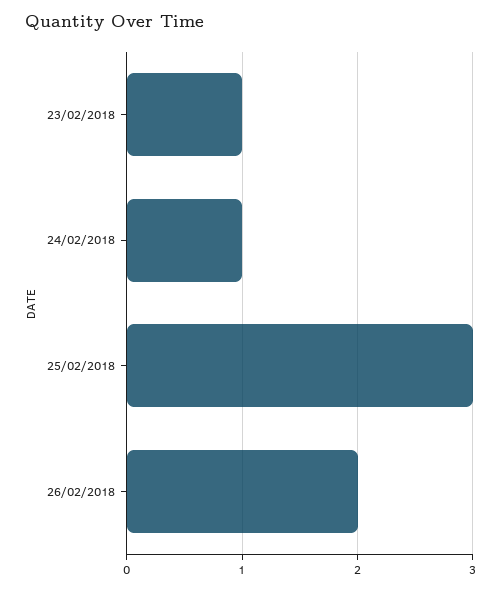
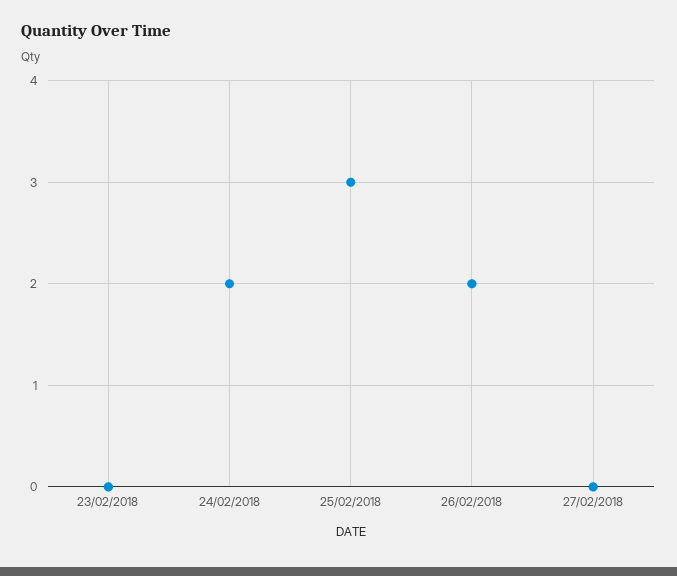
23/02/2018: 1 -> 0
24/02/2018: 1 -> 2
27/02/2018: none -> 0

